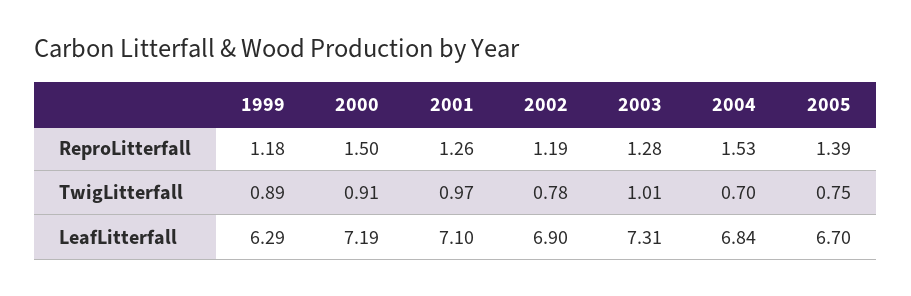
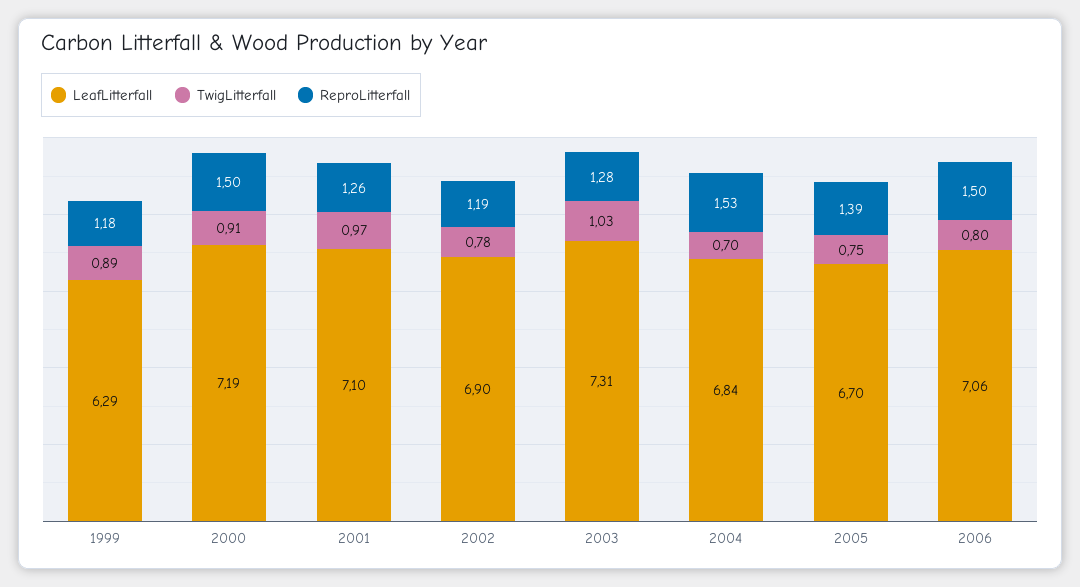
TwigLitterfall, 2003: 1.01 -> 1.03
LeafLitterfall, 2006: none -> 7.06
TwigLitterfall, 2006: none -> 0.8
ReproLitterfall, 2006: none -> 1.5

